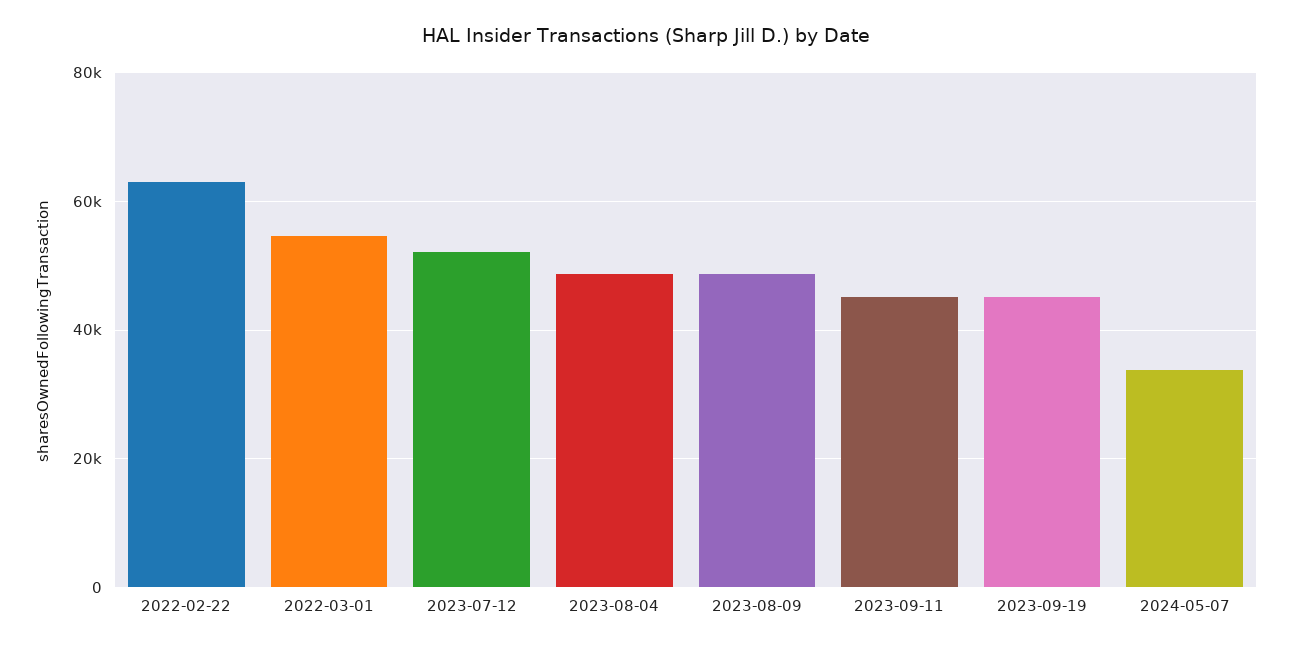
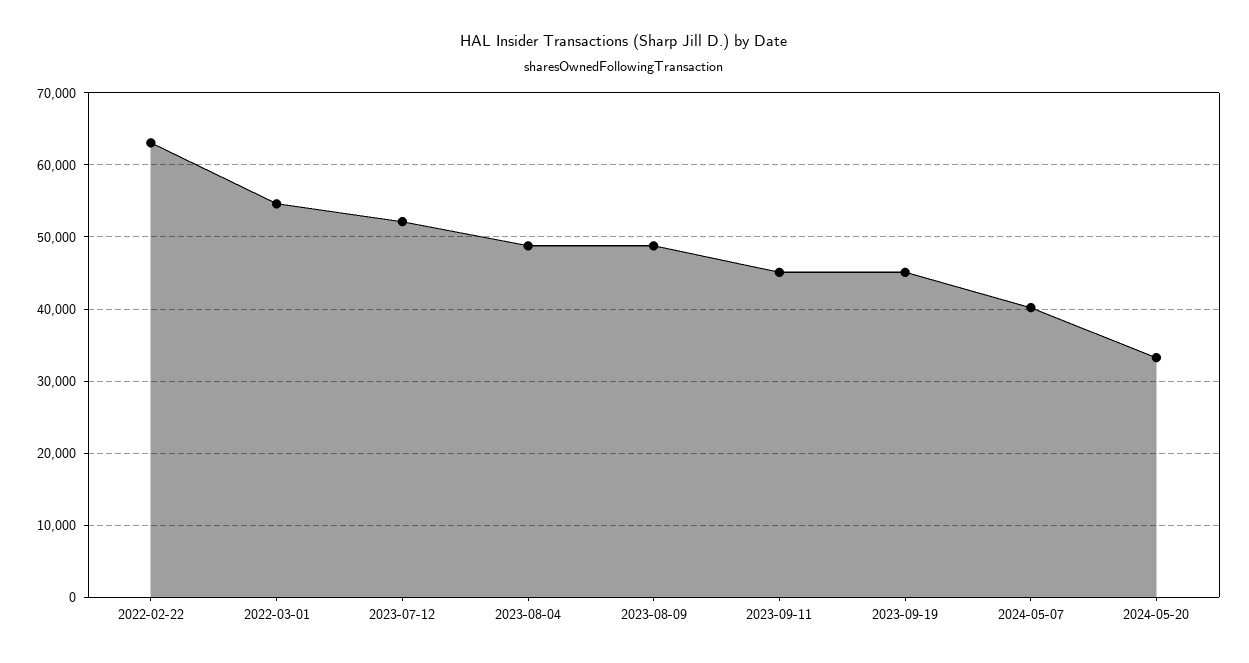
2024-05-07: 34000 -> 40000
2024-05-20: none -> 33000

